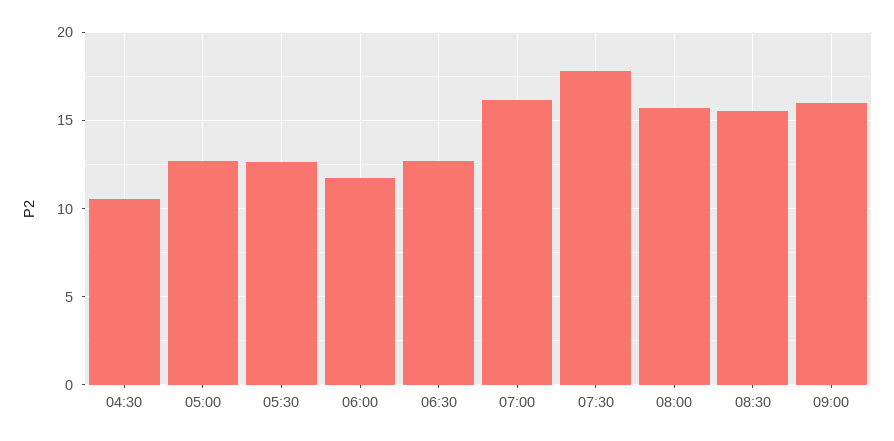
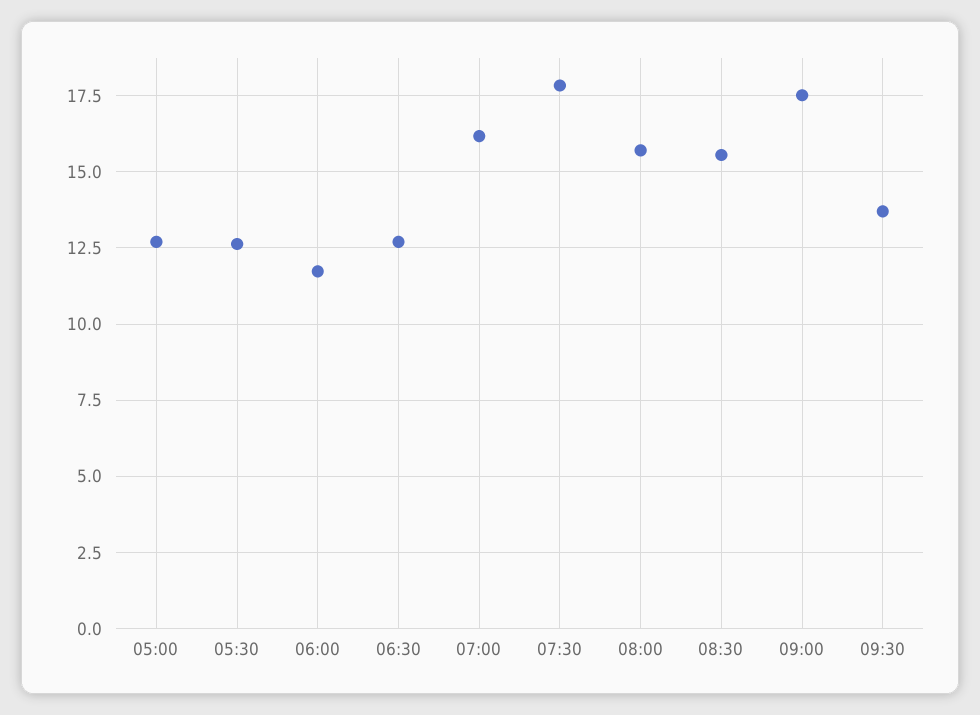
04:30: 10.5 -> none
09:00: 16 -> 17.5
09:30: none -> 13.75

